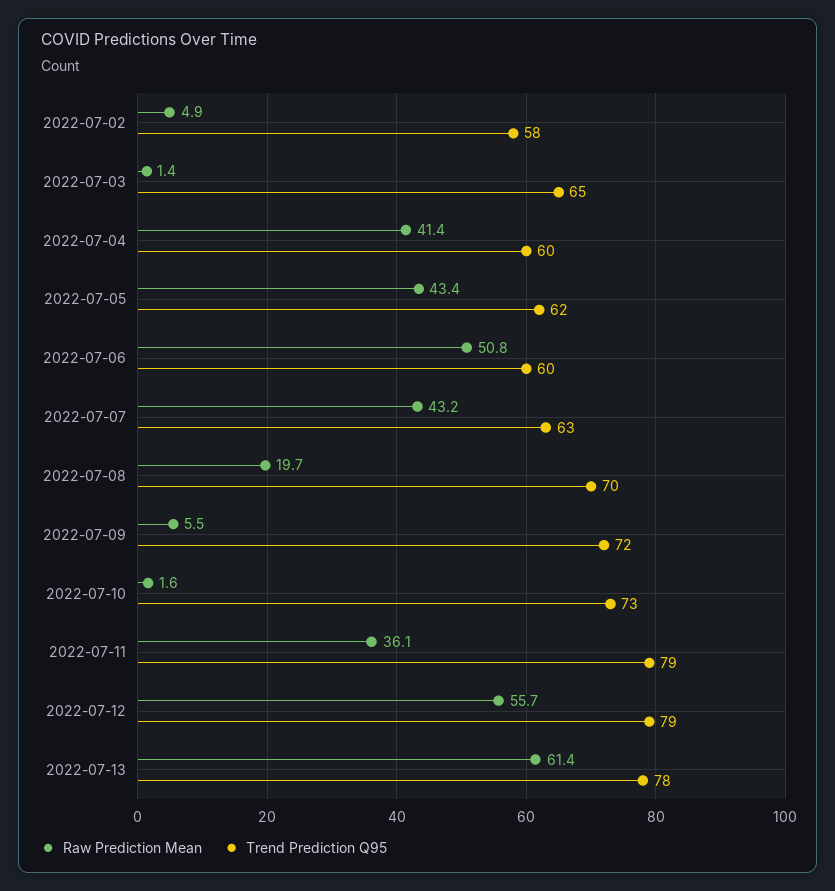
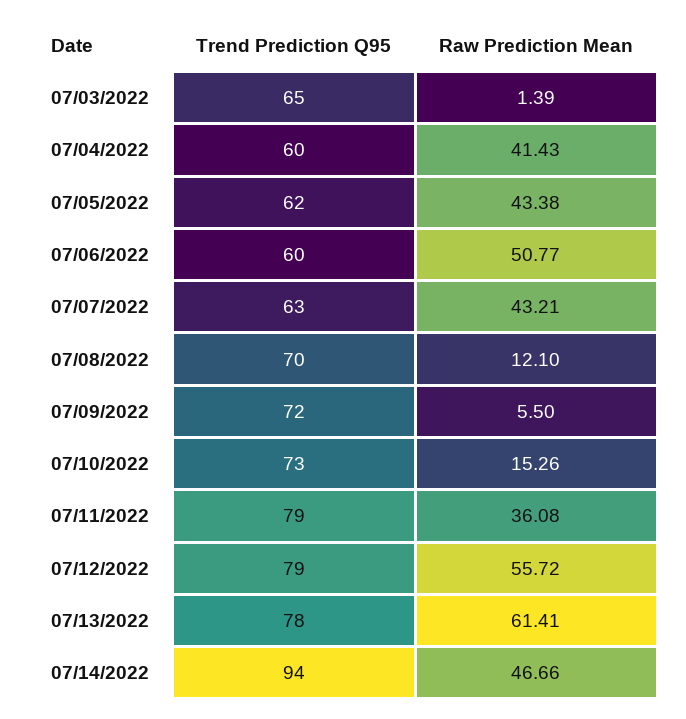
Raw Prediction Mean, 2022-07-02: 4.9 -> none
Trend Prediction Q95, 2022-07-02: 58 -> none
Raw Prediction Mean, 2022-07-08: 19.7 -> 12.1
Raw Prediction Mean, 2022-07-10: 1.6 -> 15.26
Trend Prediction Q95, 07/14/2022: none -> 94
Raw Prediction Mean, 07/14/2022: none -> 46.66

